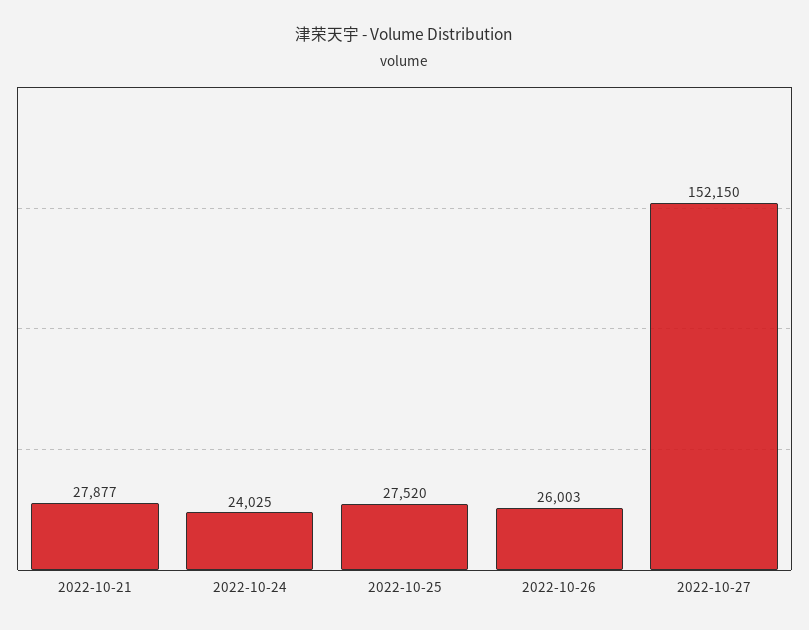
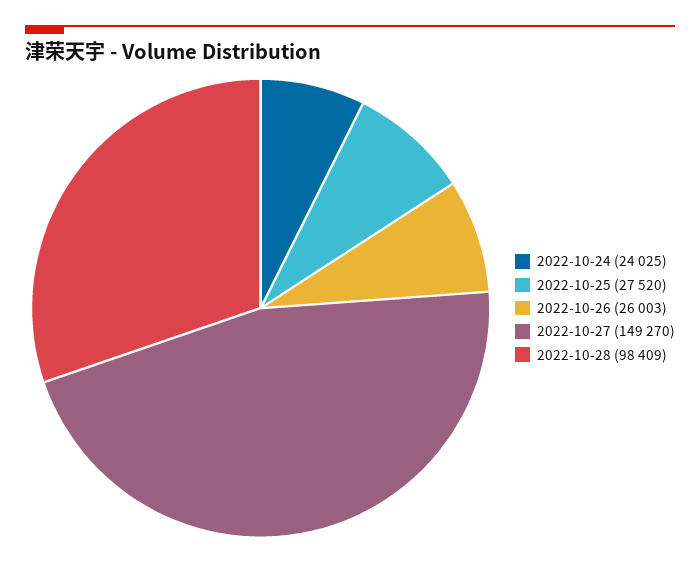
2022-10-21: 27877 -> none
2022-10-27: 152150 -> 149270
2022-10-28: none -> 98409

